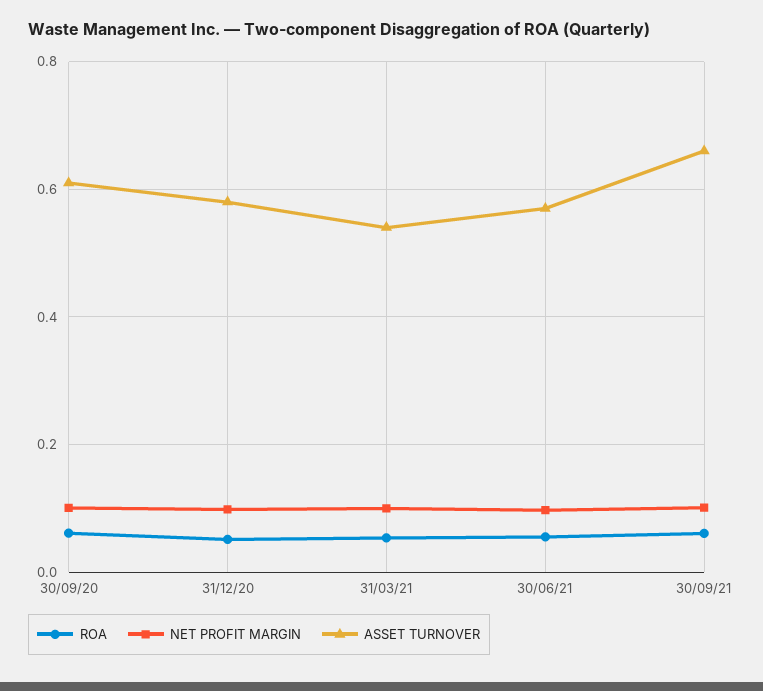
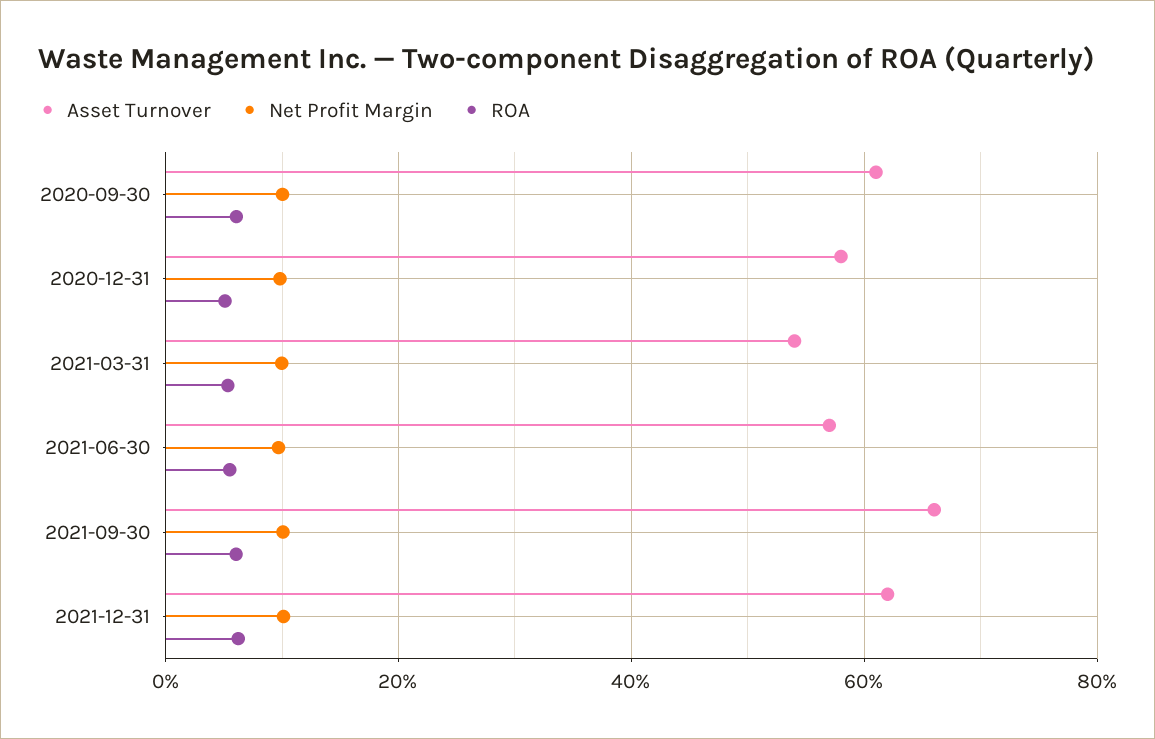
ASSET TURNOVER, 2021-12-31: none -> 0.62
NET PROFIT MARGIN, 2021-12-31: none -> 0.1
ROA, 2021-12-31: none -> 0.06

